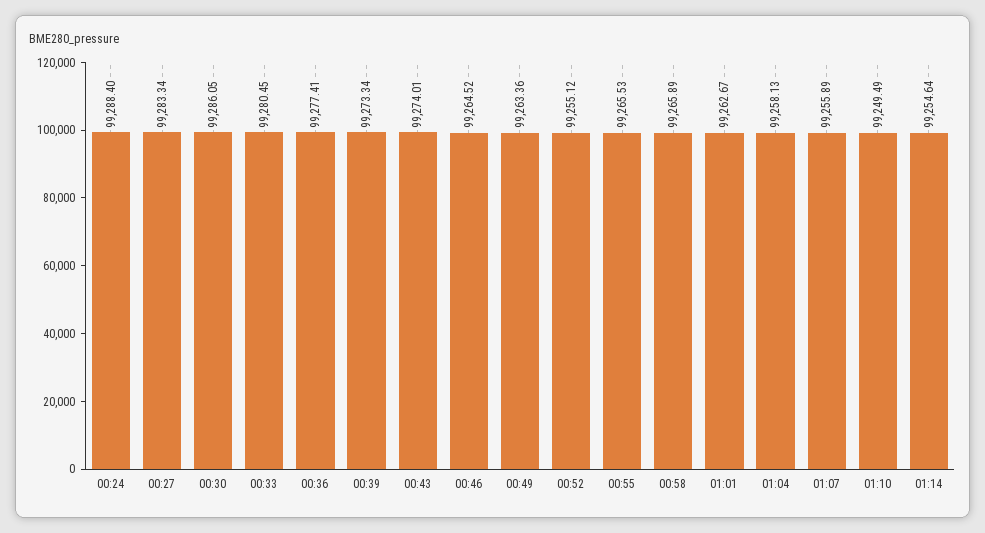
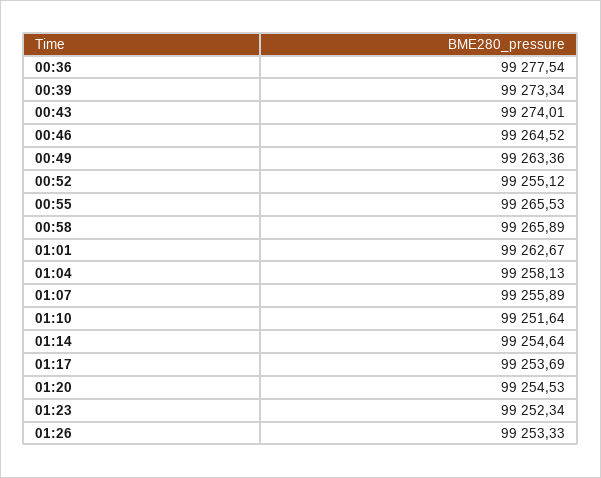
00:24: 99288.4 -> none
00:27: 99283.34 -> none
00:30: 99286.05 -> none
00:33: 99280.45 -> none
00:36: 99277.41 -> 99277.54
01:10: 99249.49 -> 99251.64
01:17: none -> 99253.69
01:20: none -> 99254.53
01:23: none -> 99252.34
01:26: none -> 99253.33

